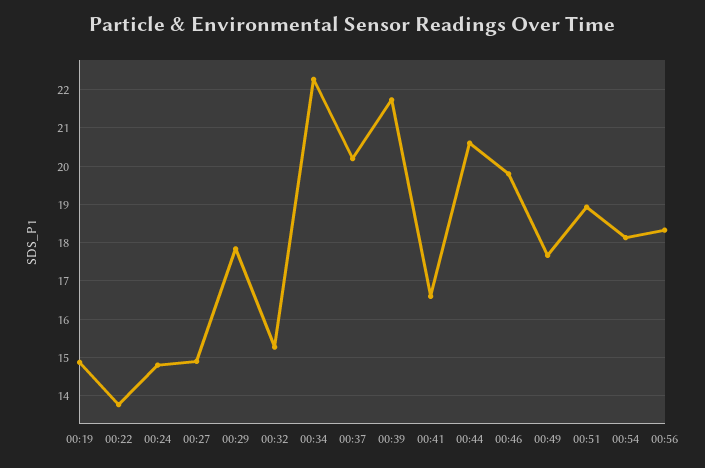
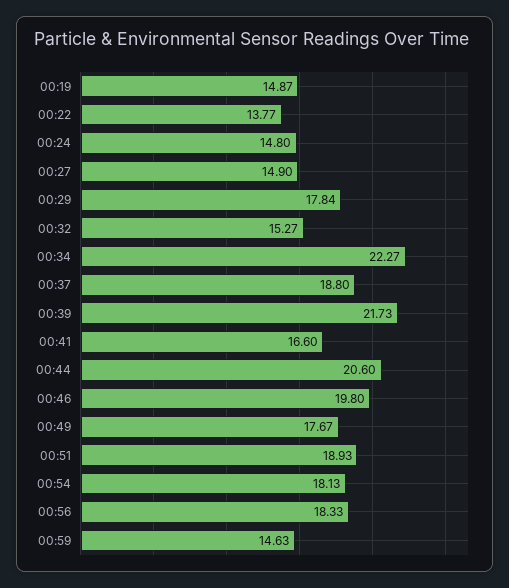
00:37: 20.2 -> 18.8
00:59: none -> 14.63

